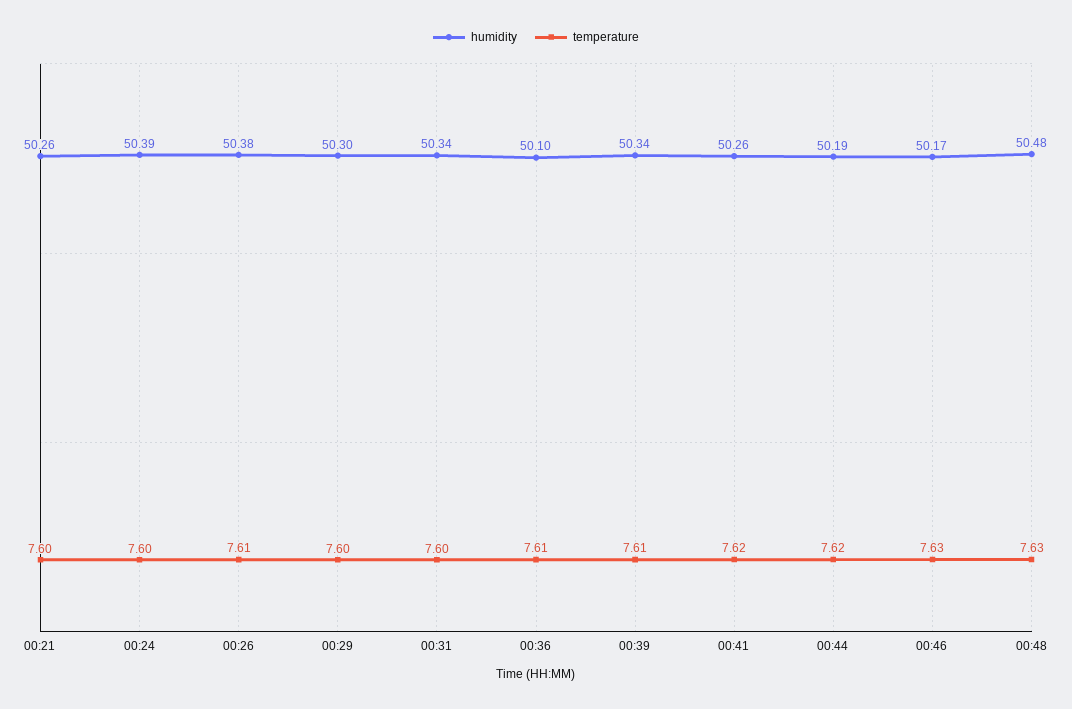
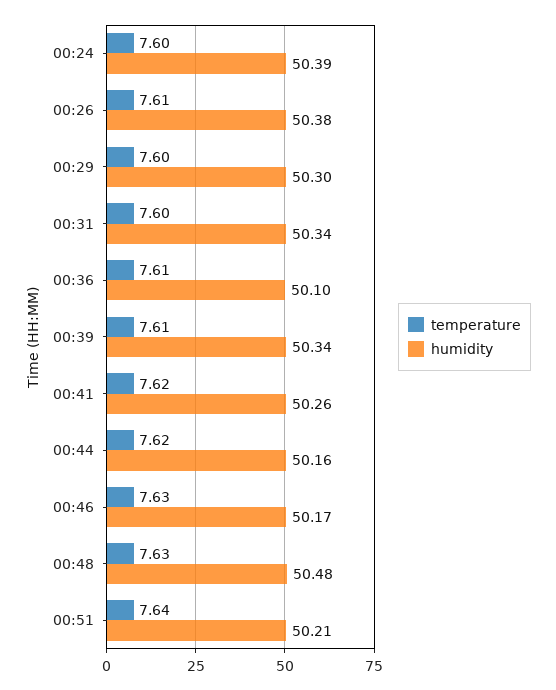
humidity, 00:21: 50.26 -> none
temperature, 00:21: 7.6 -> none
humidity, 00:44: 50.19 -> 50.16
temperature, 00:51: none -> 7.64
humidity, 00:51: none -> 50.21

